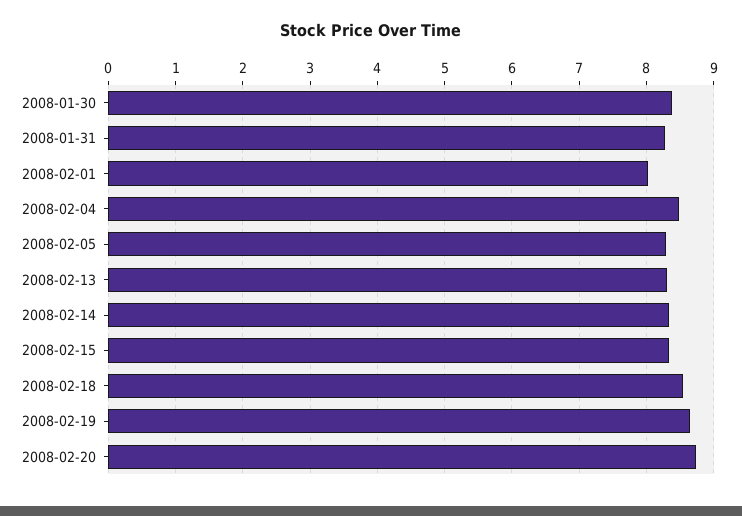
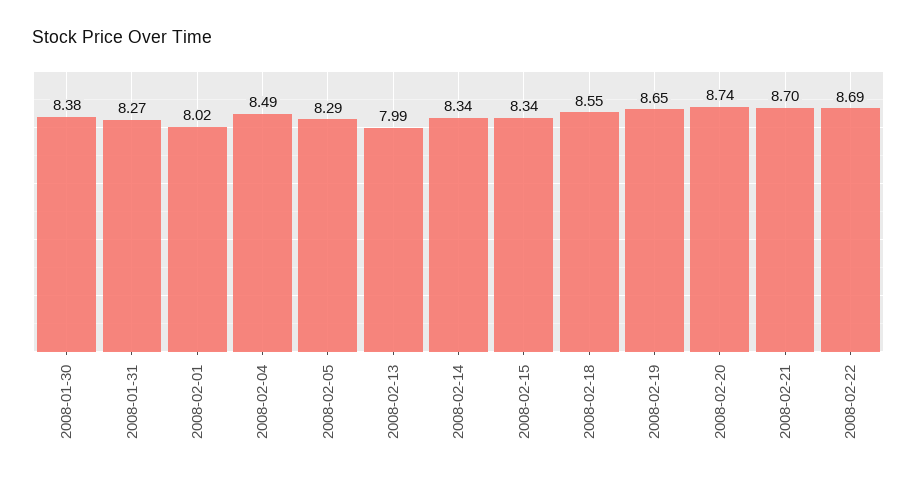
2008-02-13: 8.3 -> 7.99
2008-02-21: none -> 8.7
2008-02-22: none -> 8.69

